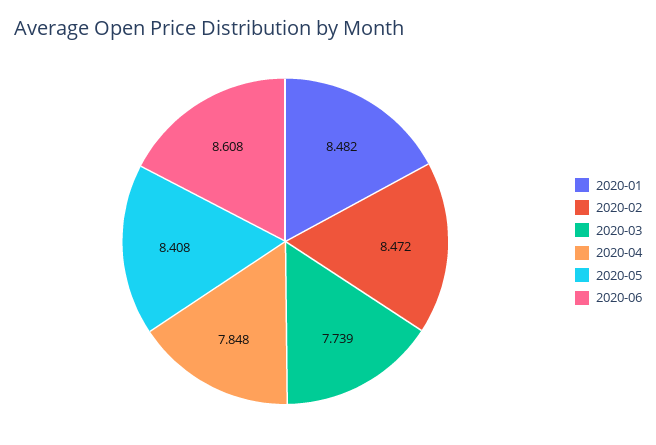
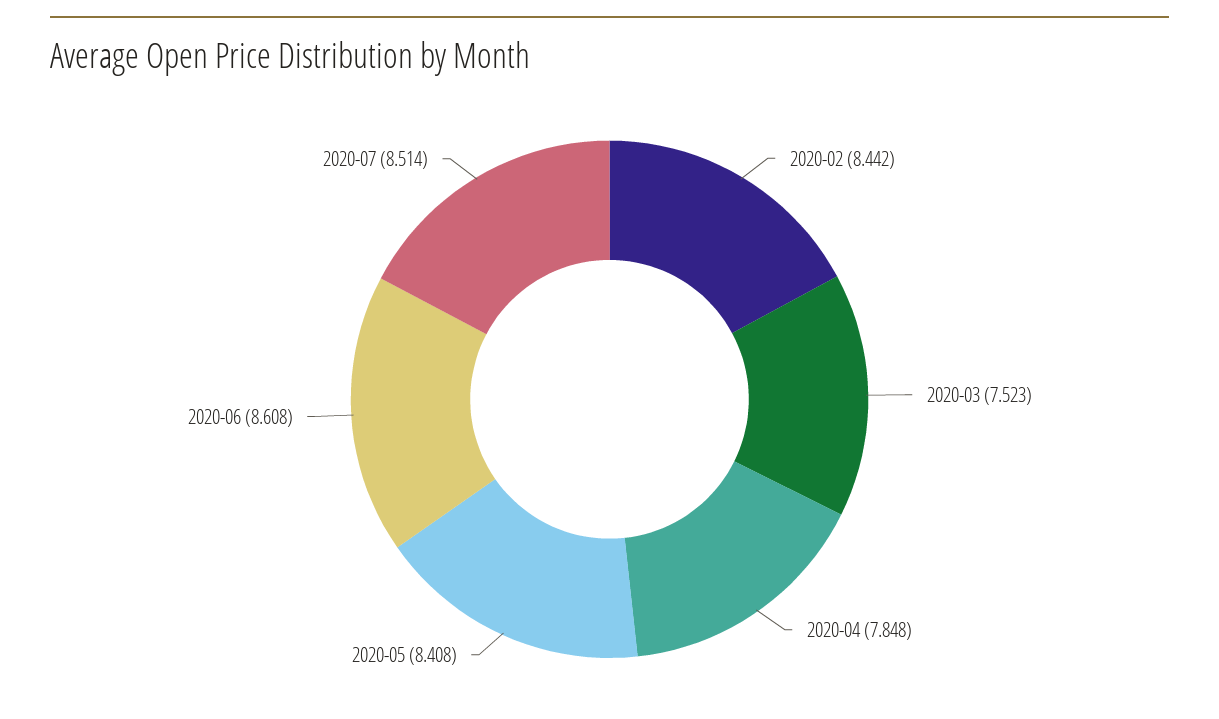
2020-01: 8.482 -> none
2020-02: 8.472 -> 8.442
2020-03: 7.739 -> 7.523
2020-07: none -> 8.514

